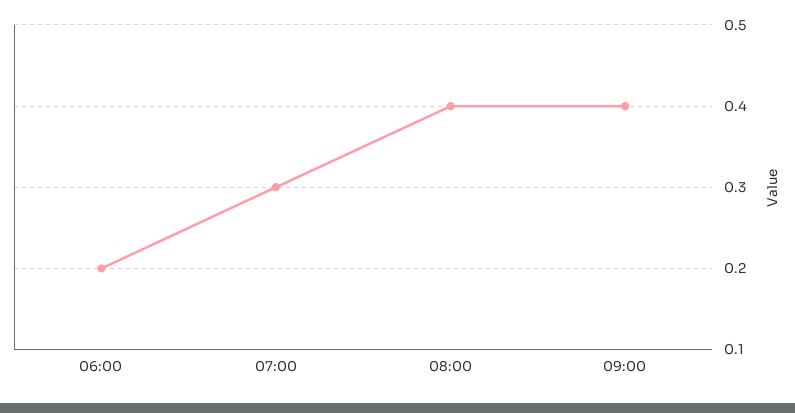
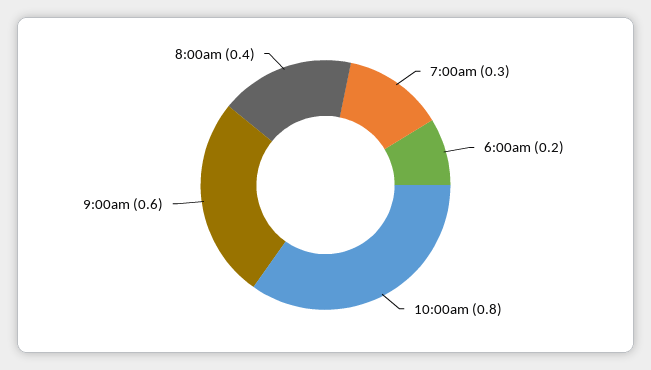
09:00: 0.4 -> 0.6
10:00am: none -> 0.8

